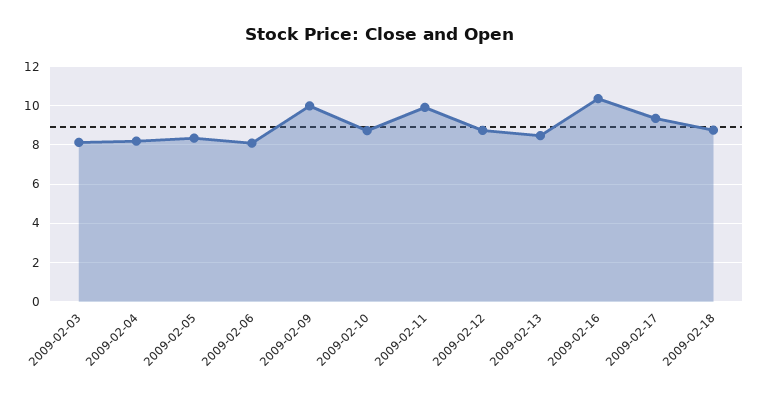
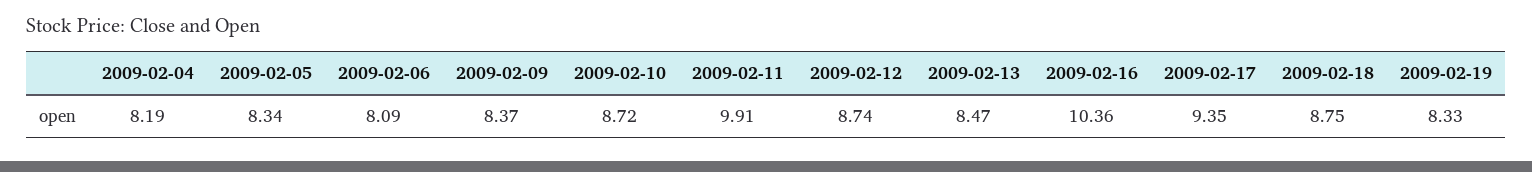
2009-02-03: 8 -> none
2009-02-09: 10 -> 8.37
2009-02-19: none -> 8.33

